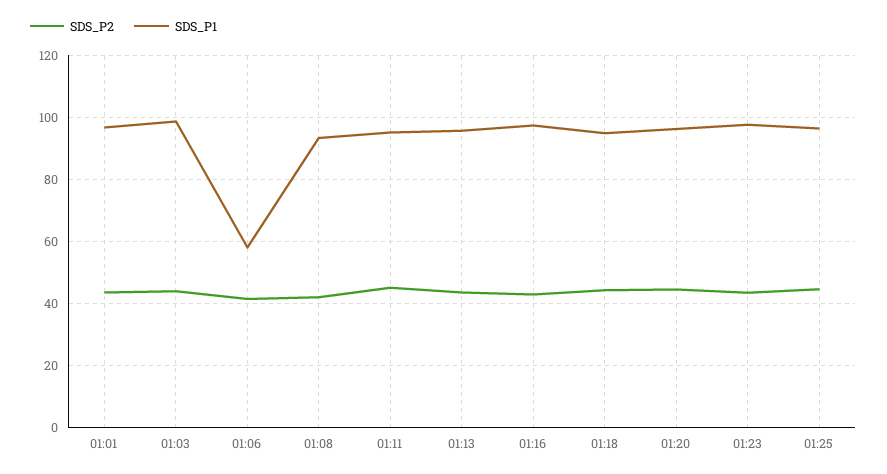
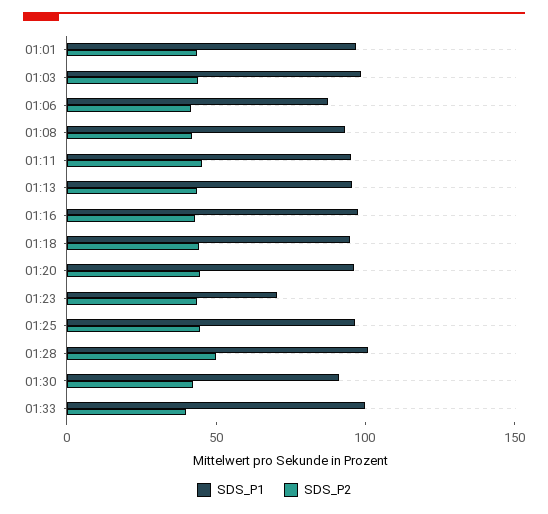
SDS_P1, 01:06: 58 -> 90
SDS_P1, 01:23: 98 -> 70
SDS_P1, 01:28: none -> 100
SDS_P2, 01:28: none -> 50
SDS_P1, 01:30: none -> 90
SDS_P2, 01:30: none -> 40
SDS_P1, 01:33: none -> 100
SDS_P2, 01:33: none -> 40

